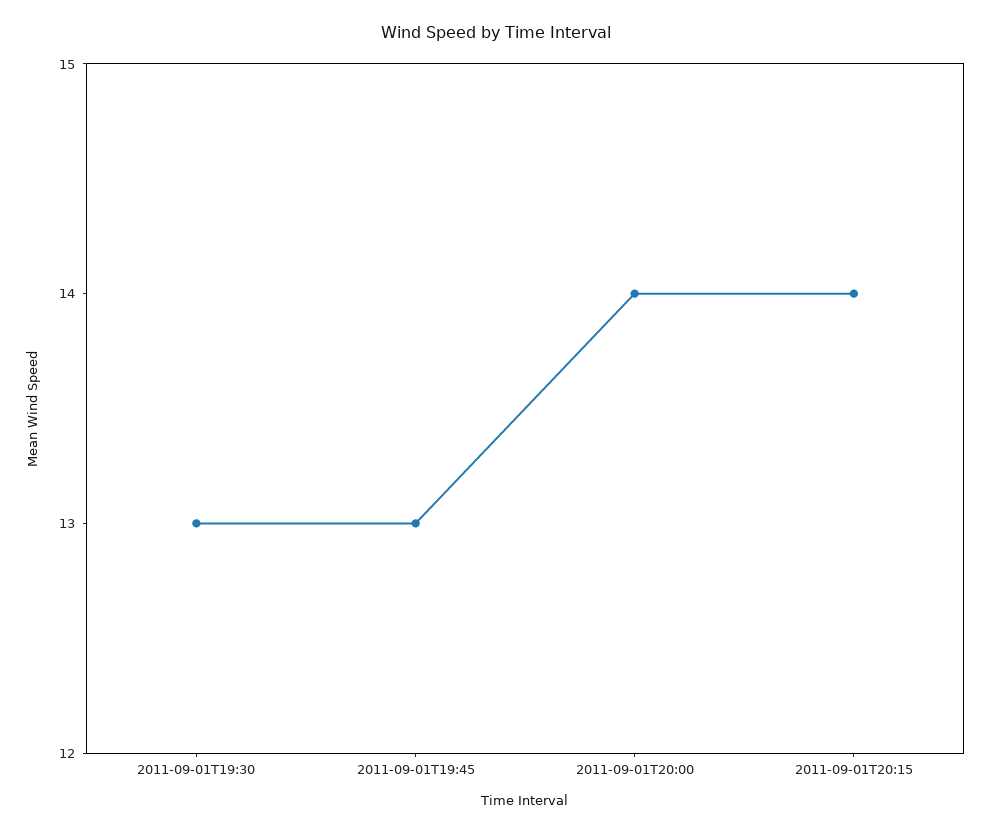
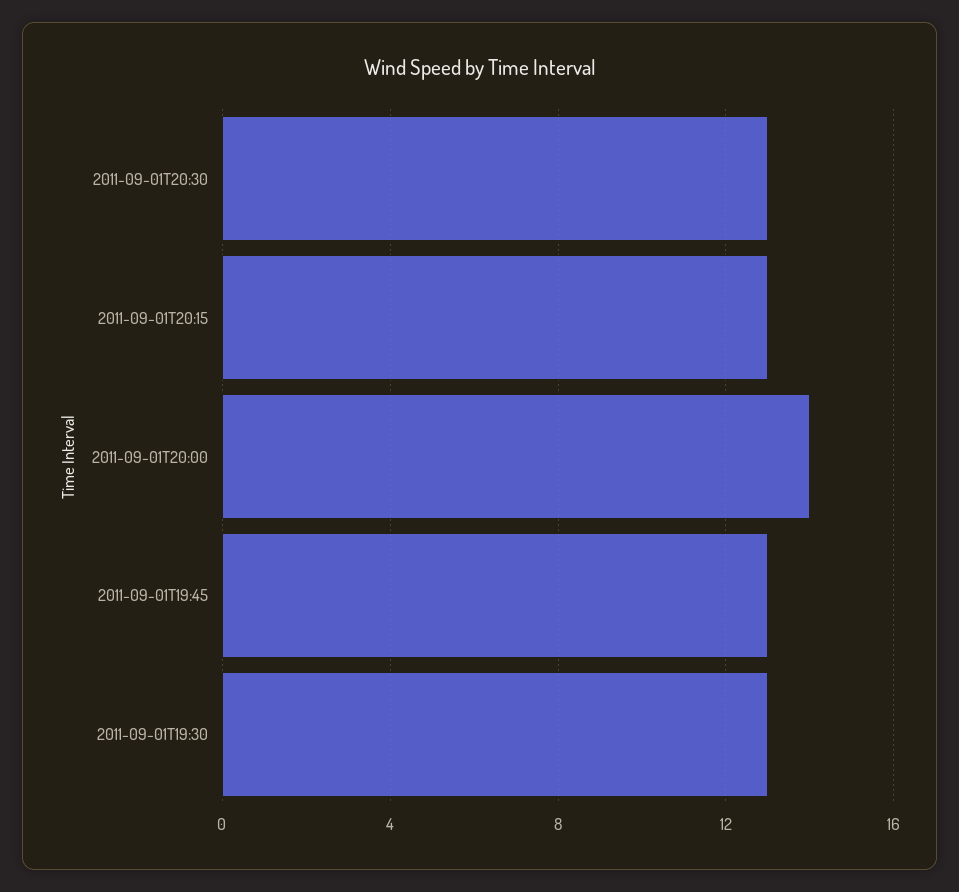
2011-09-01T20:15: 14 -> 13
2011-09-01T20:30: none -> 13

